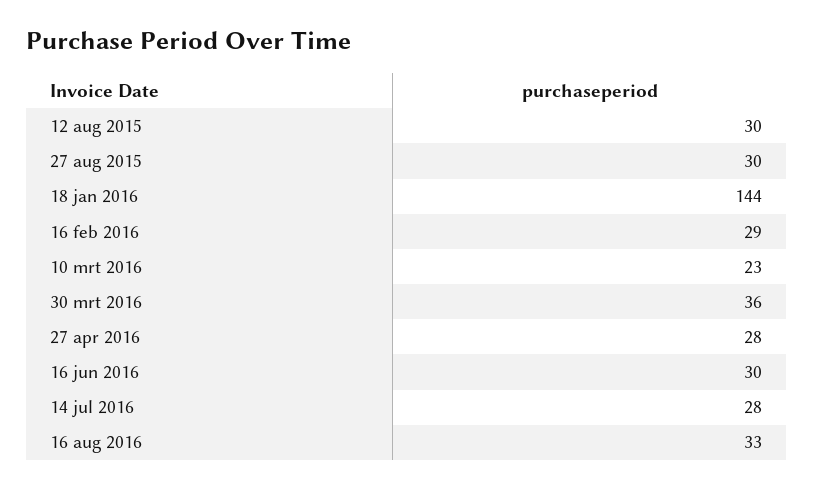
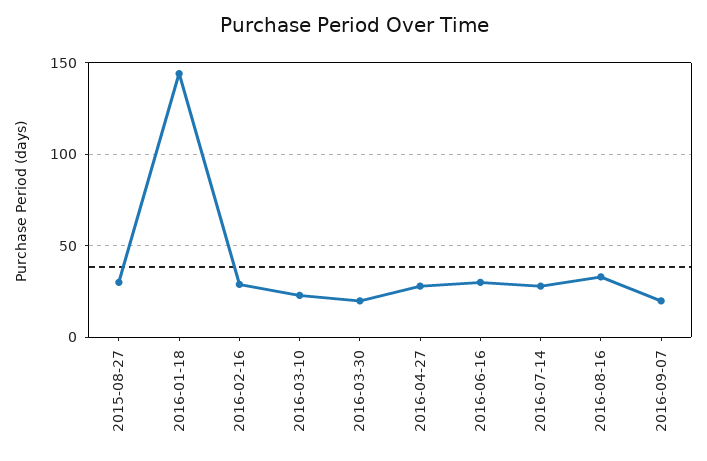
12 aug 2015: 30 -> none
30 mrt 2016: 36 -> 20
2016-09-07: none -> 20

